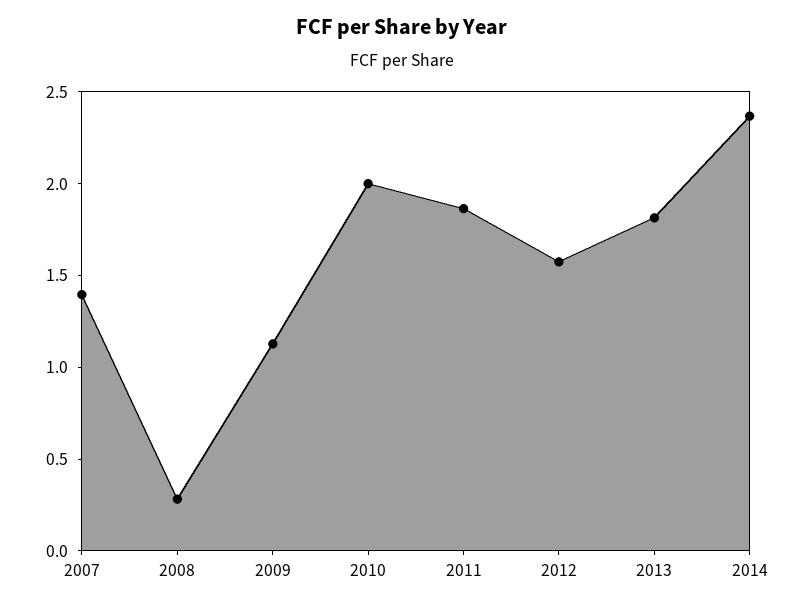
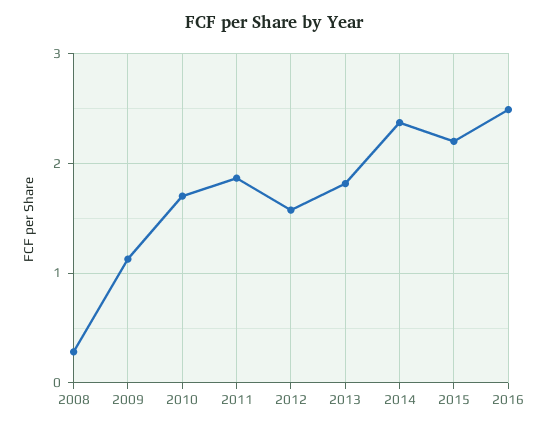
2007: 1.4 -> none
2010: 2 -> 1.7
2015: none -> 2.2
2016: none -> 2.5

